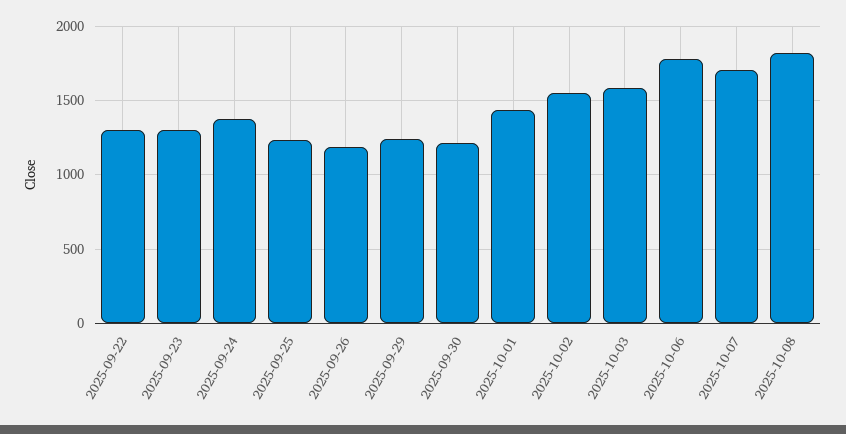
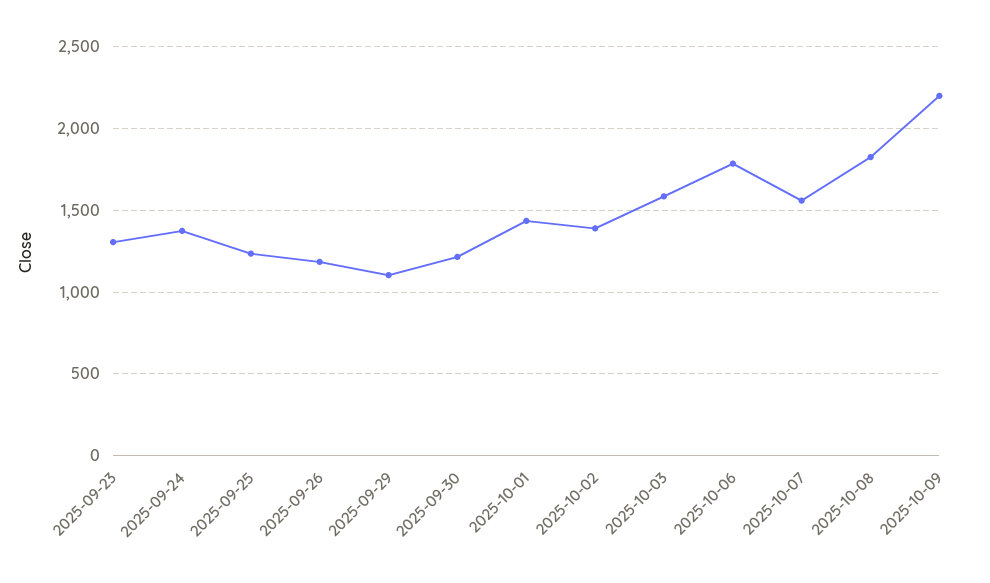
2025-09-22: 1300 -> none
2025-09-29: 1250 -> 1100
2025-10-02: 1550 -> 1400
2025-10-07: 1700 -> 1550
2025-10-09: none -> 2200

